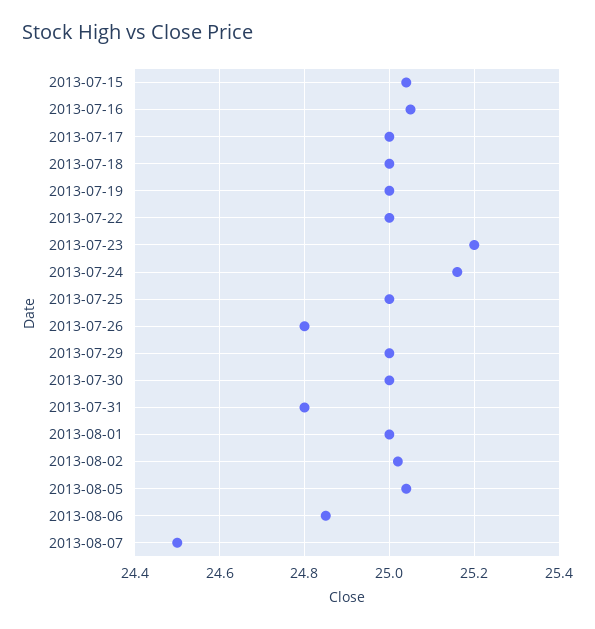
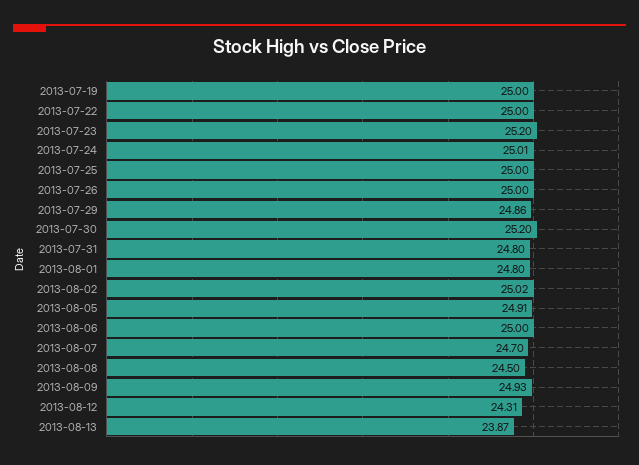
2013-07-15: 25.05 -> none
2013-07-16: 25.05 -> none
2013-07-17: 25 -> none
2013-07-18: 25 -> none
2013-07-24: 25.15 -> 25.01
2013-07-26: 24.8 -> 25
2013-07-29: 25 -> 24.86
2013-07-30: 25 -> 25.2
2013-08-01: 25 -> 24.8
2013-08-05: 25.05 -> 24.91
2013-08-06: 24.85 -> 25
2013-08-07: 24.5 -> 24.7
2013-08-08: none -> 24.5
2013-08-09: none -> 24.93
2013-08-12: none -> 24.31
2013-08-13: none -> 23.87

